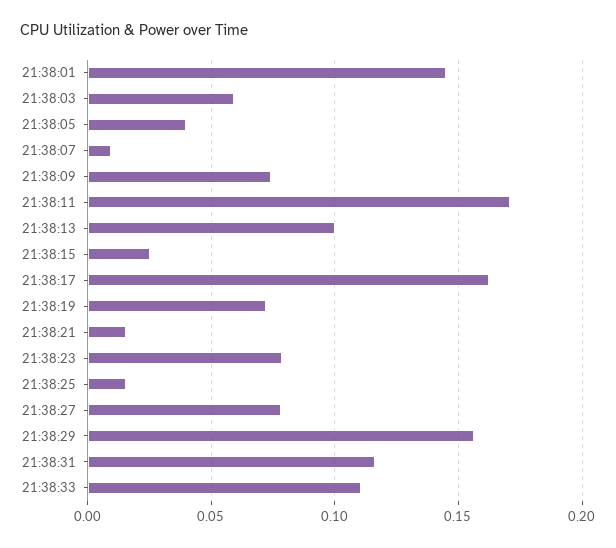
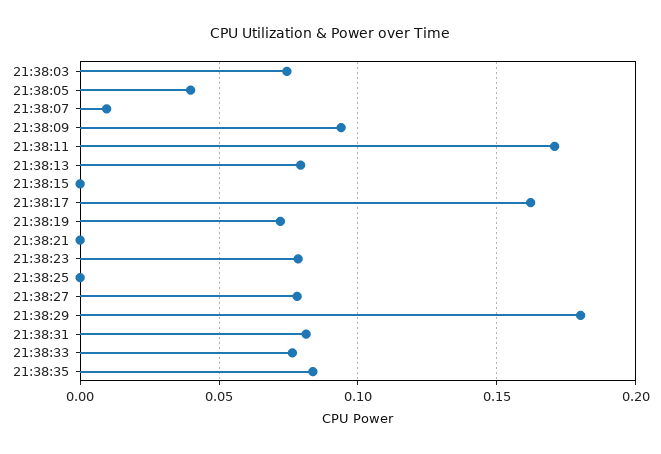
21:38:01: 0.145 -> none
21:38:03: 0.06 -> 0.075
21:38:09: 0.075 -> 0.095
21:38:13: 0.1 -> 0.08
21:38:15: 0.025 -> 0
21:38:21: 0.015 -> 0
21:38:25: 0.015 -> 0
21:38:29: 0.155 -> 0.18
21:38:31: 0.115 -> 0.08
21:38:33: 0.11 -> 0.075
21:38:35: none -> 0.085

